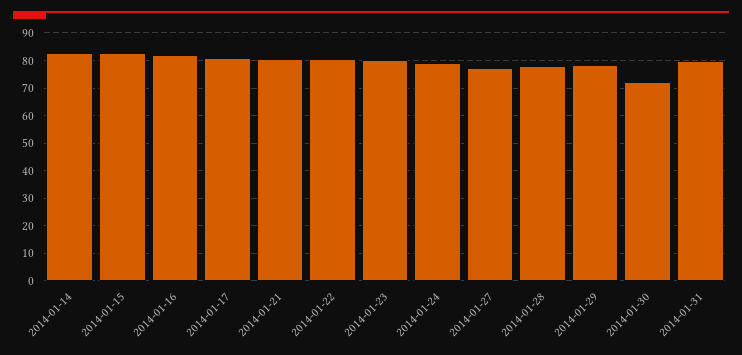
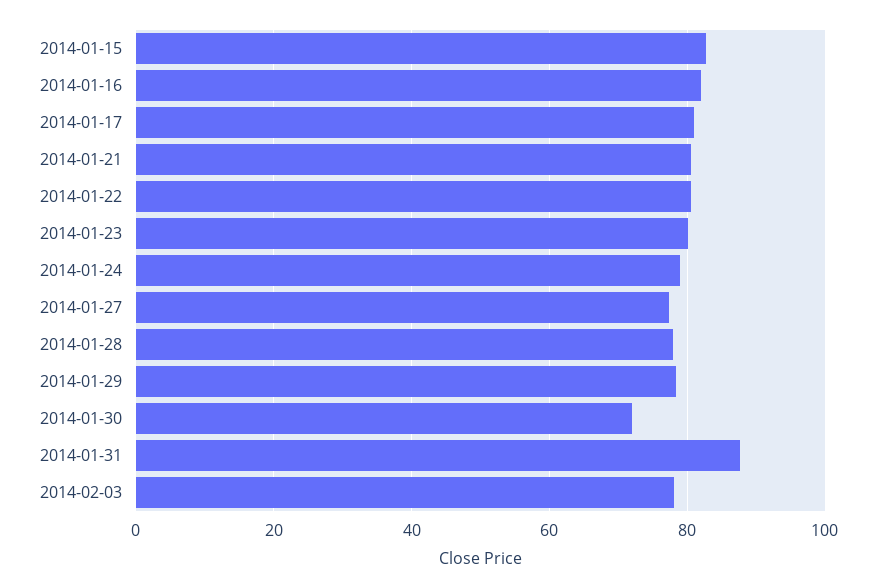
2014-01-14: 82.5 -> none
2014-01-31: 80 -> 88
2014-02-03: none -> 78

